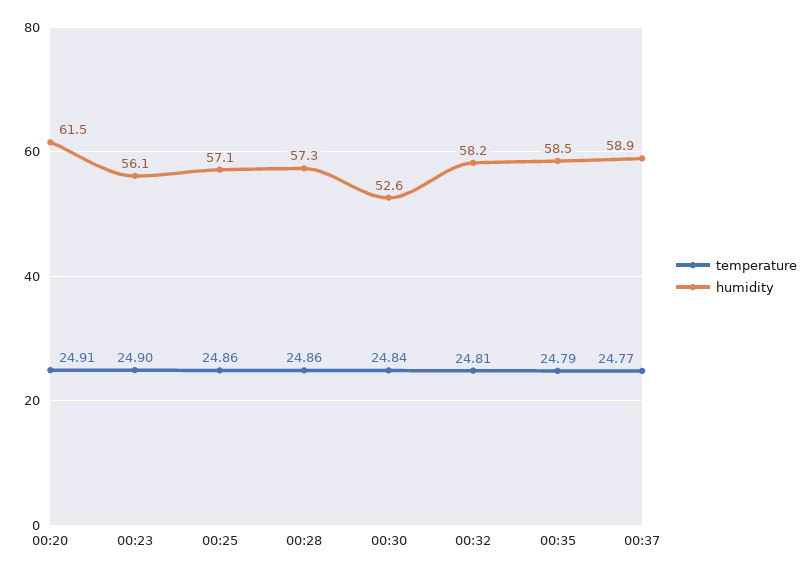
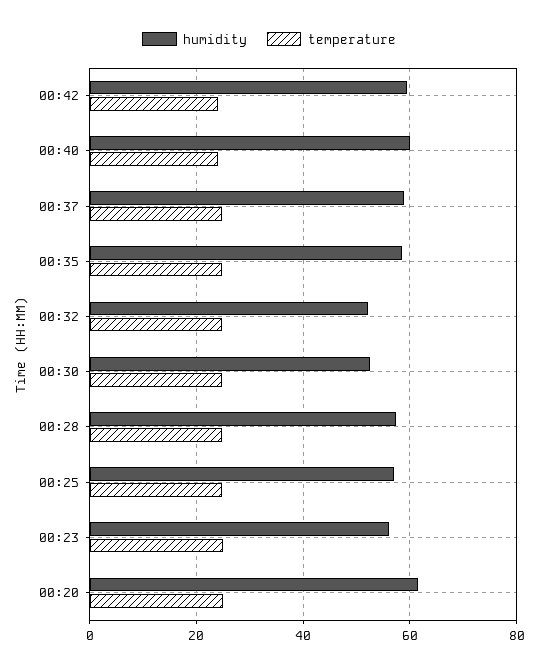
humidity, 00:32: 58.2 -> 52
humidity, 00:42: none -> 60
temperature, 00:42: none -> 24
humidity, 00:40: none -> 60
temperature, 00:40: none -> 24

